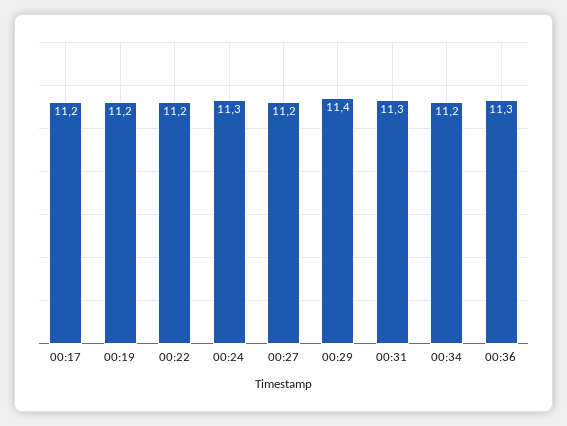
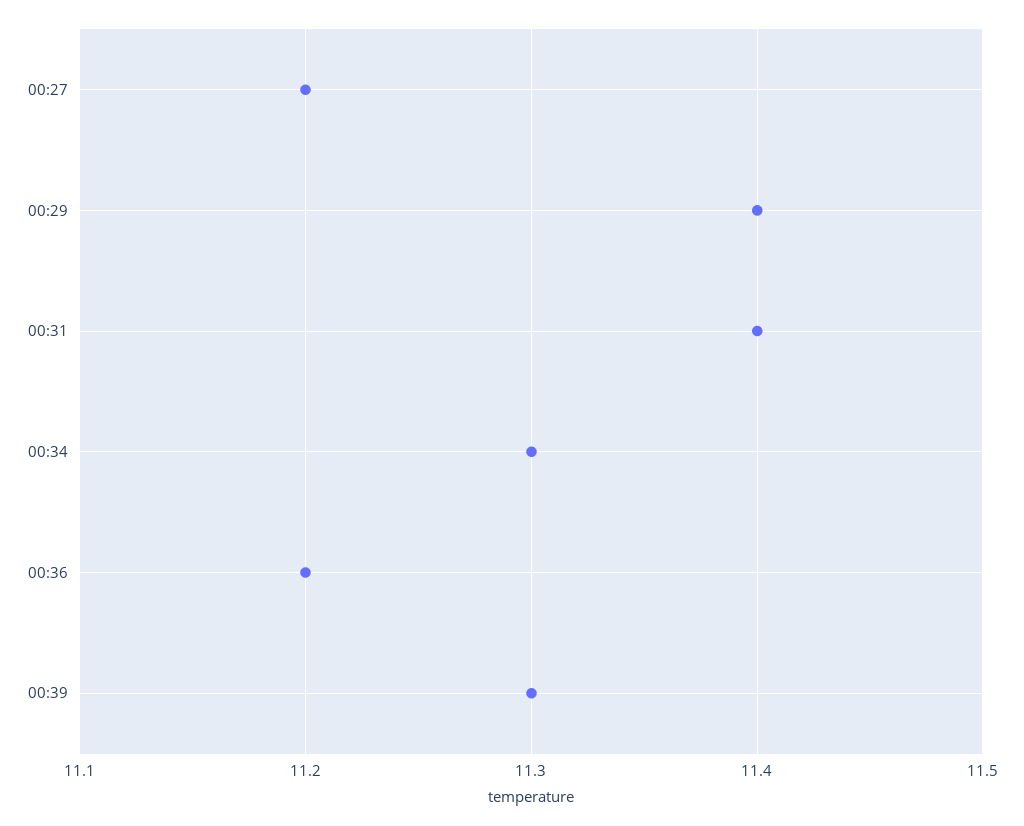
00:17: 11.2 -> none
00:19: 11.2 -> none
00:22: 11.2 -> none
00:24: 11.3 -> none
00:31: 11.3 -> 11.4
00:34: 11.2 -> 11.3
00:36: 11.3 -> 11.2
00:39: none -> 11.3

